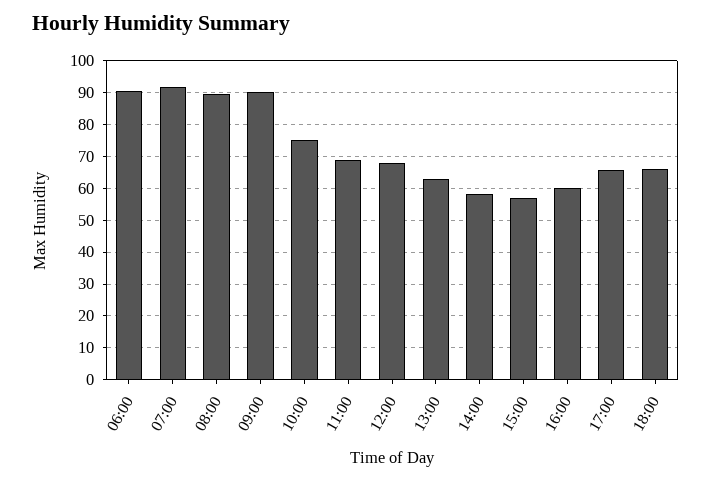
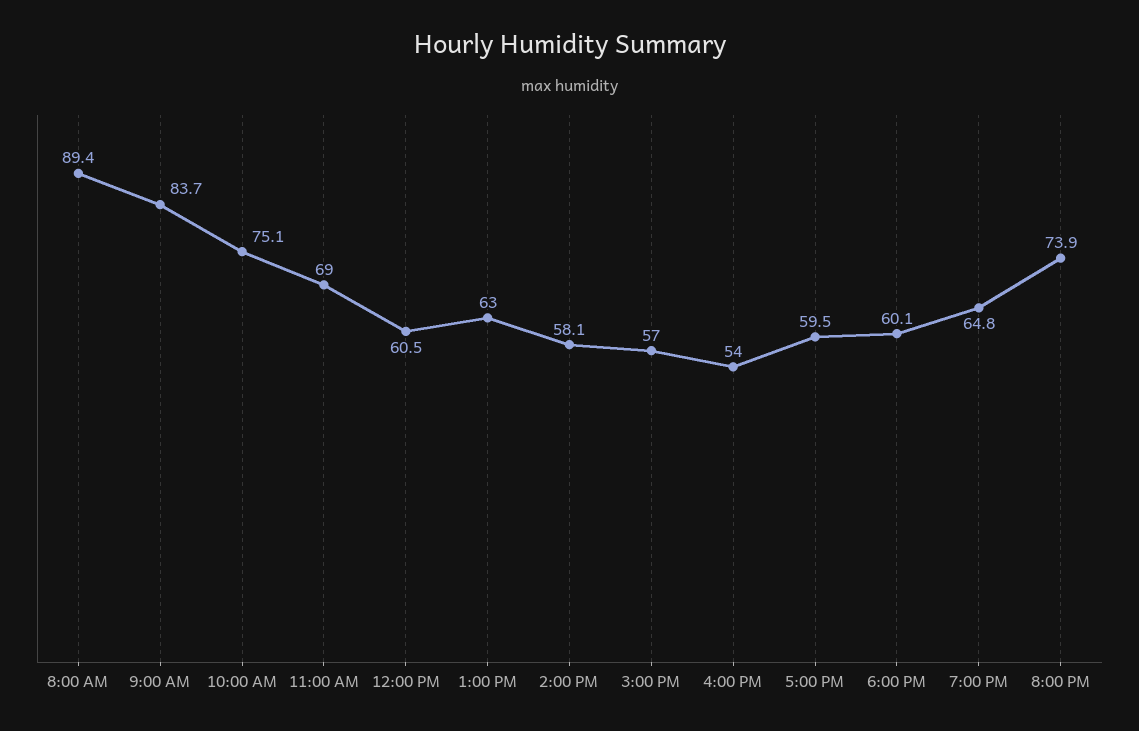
06:00: 90 -> none
07:00: 92 -> none
09:00: 90 -> 83.7
12:00: 68 -> 60.5
16:00: 60 -> 54
17:00: 66 -> 59.5
18:00: 66 -> 60.1
7:00 PM: none -> 64.8
8:00 PM: none -> 73.9

